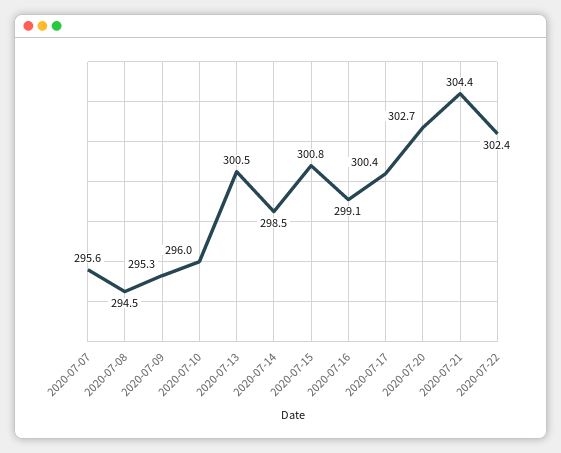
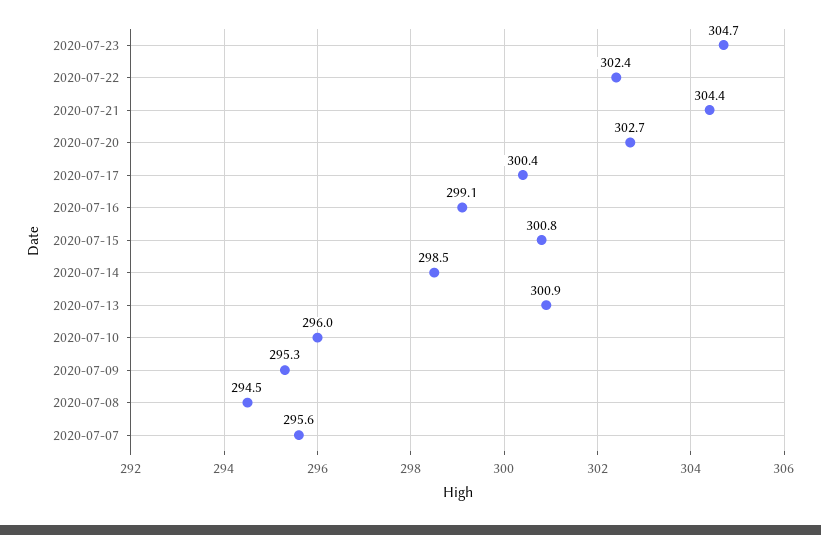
2020-07-13: 300.5 -> 300.9
2020-07-23: none -> 304.7

